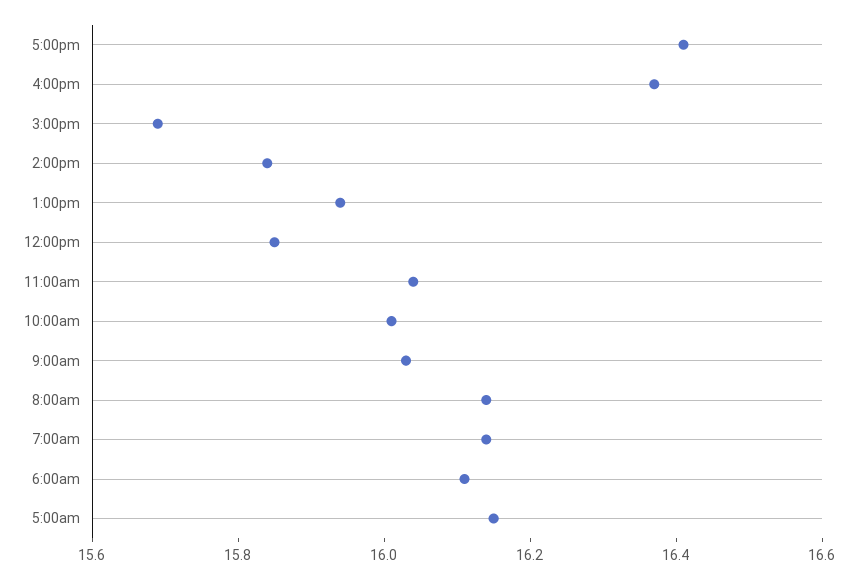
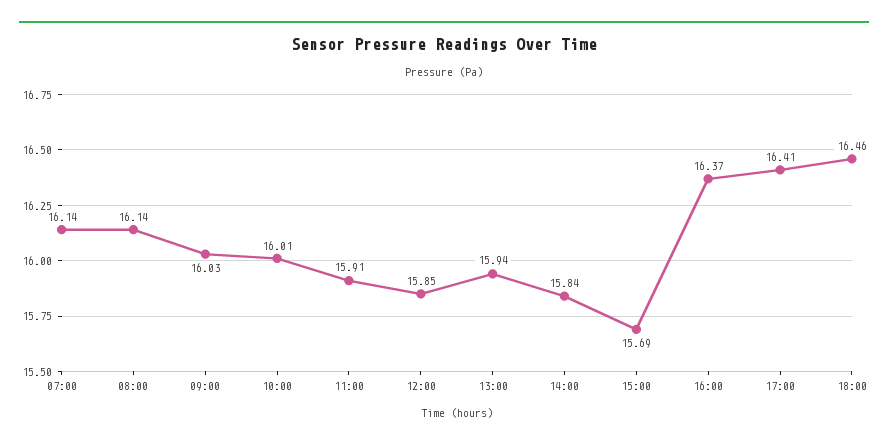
11:00am: 16.05 -> 15.91
6:00am: 16.1 -> none
5:00am: 16.15 -> none
18:00: none -> 16.46

